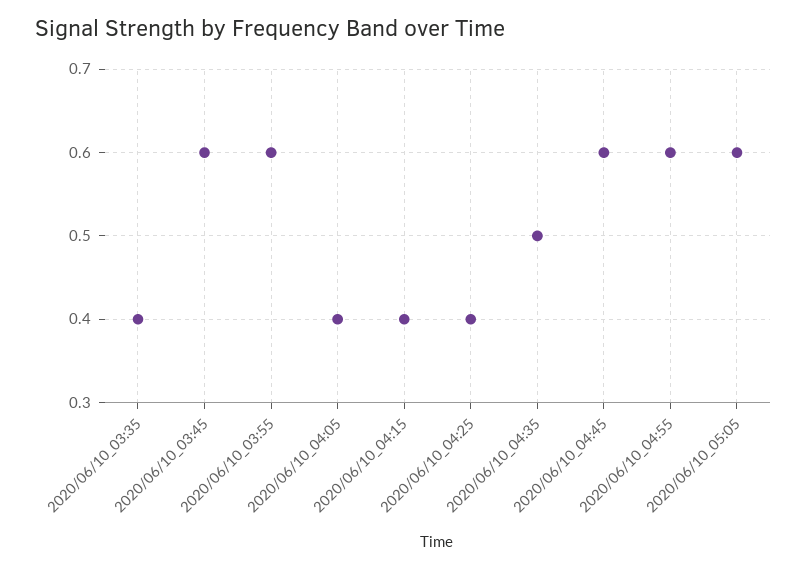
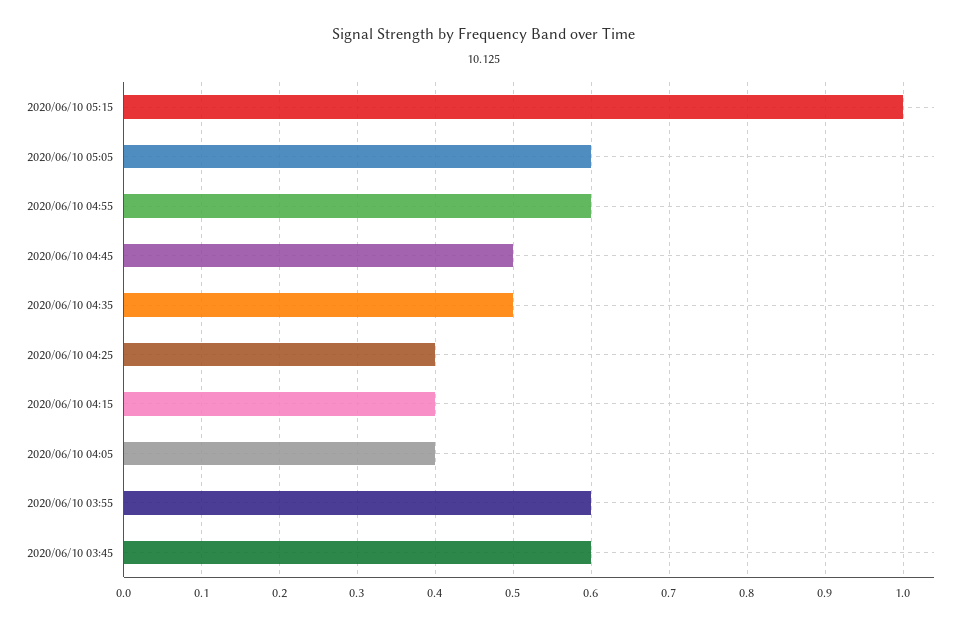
2020/06/10_03:35: 0.4 -> none
2020/06/10_04:45: 0.6 -> 0.5
2020/06/10 05:15: none -> 1

